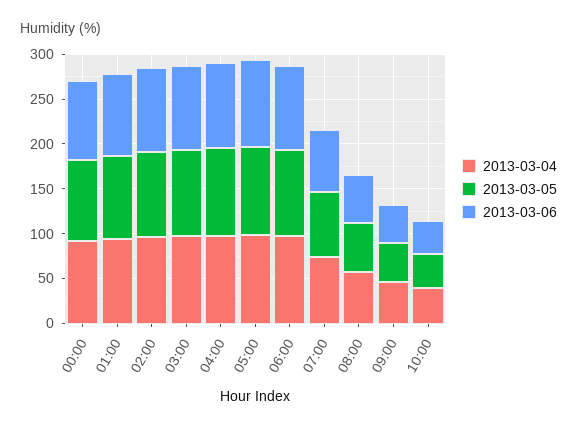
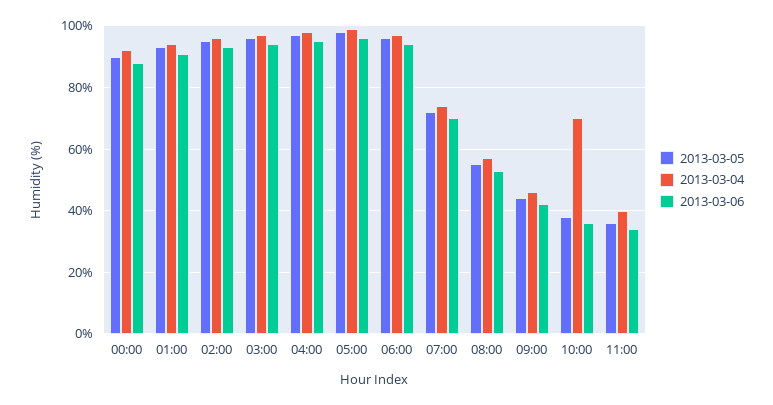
2013-03-04, 10:00: 40 -> 70
2013-03-05, 11:00: none -> 35
2013-03-04, 11:00: none -> 40
2013-03-06, 11:00: none -> 35

